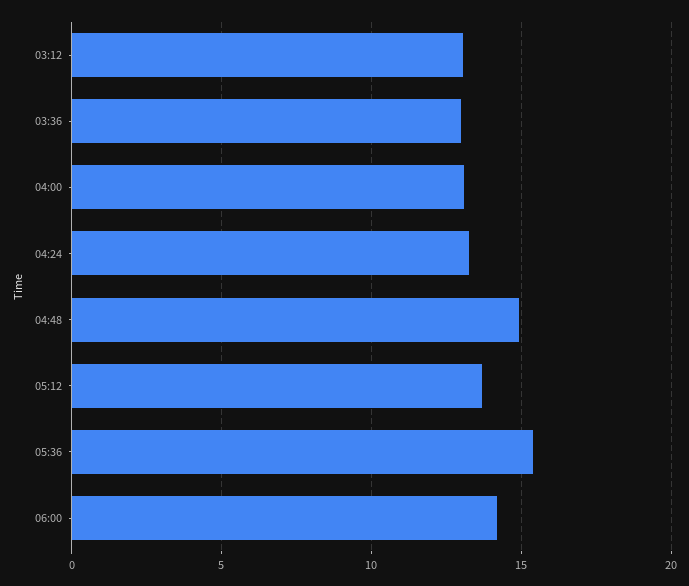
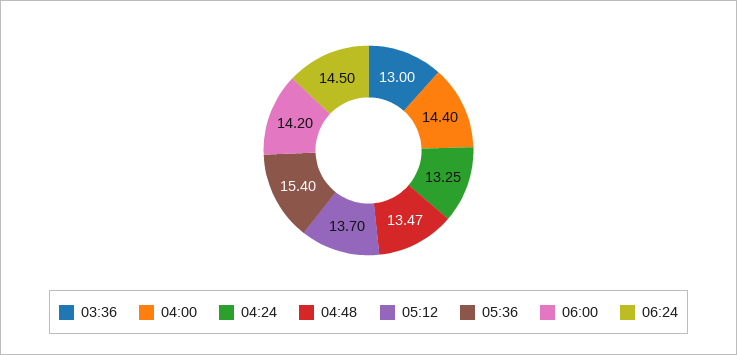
03:12: 13 -> none
04:00: 13 -> 14.4
04:48: 15 -> 13.47
06:24: none -> 14.5

